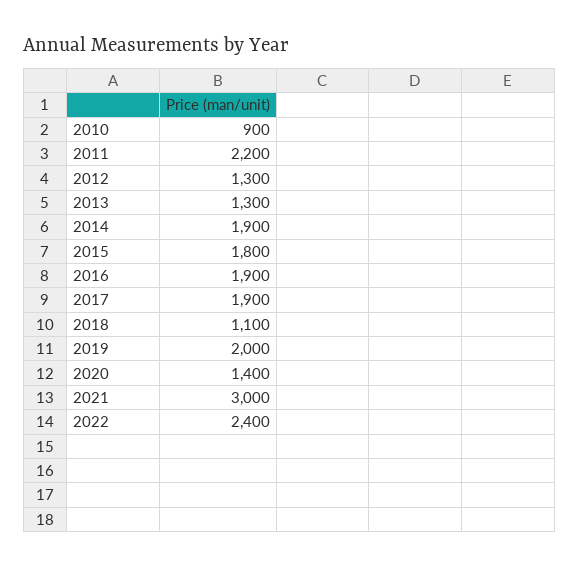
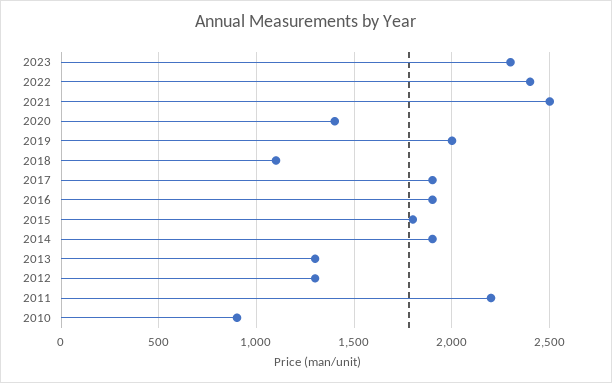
2021: 3000 -> 2500
2023: none -> 2300

